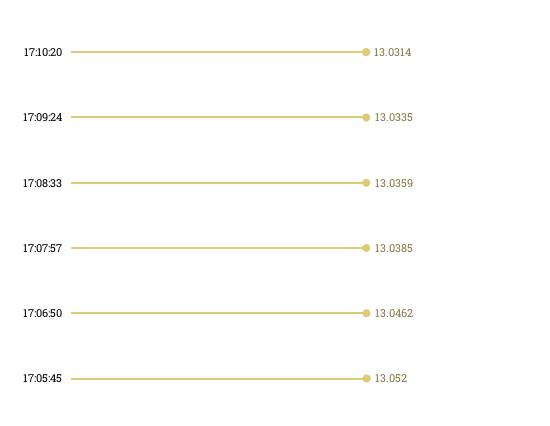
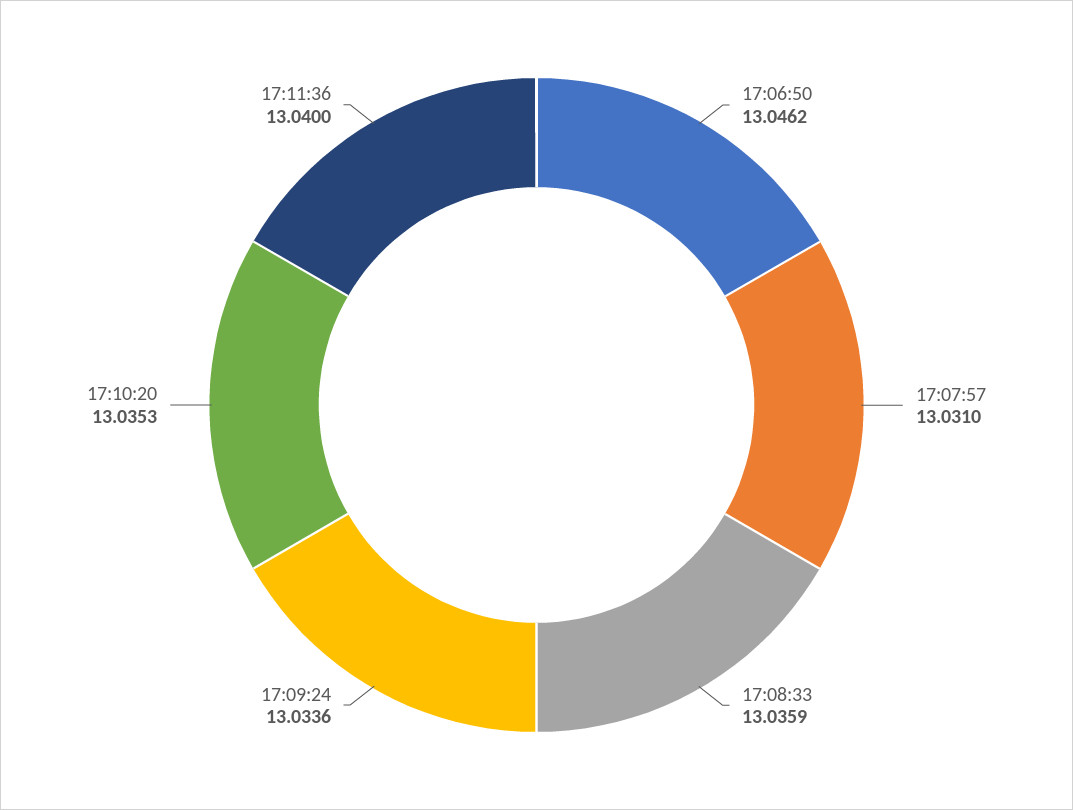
17:10:20: 13.0314 -> 13.0353
17:09:24: 13.0335 -> 13.0336
17:07:57: 13.0385 -> 13.031
17:05:45: 13.052 -> none
17:11:36: none -> 13.04

